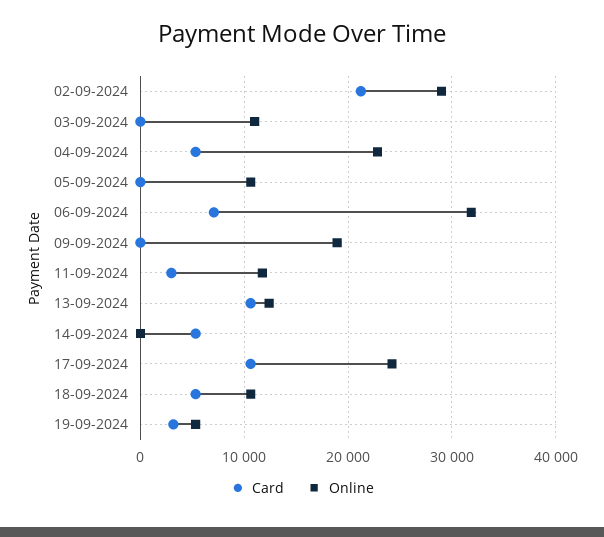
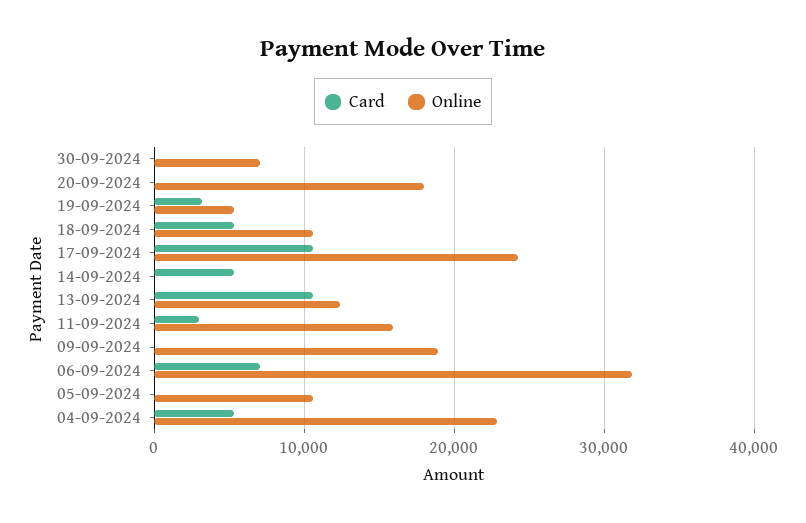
Card, 02-09-2024: 21000 -> none
Online, 02-09-2024: 29000 -> none
Card, 03-09-2024: 0 -> none
Online, 03-09-2024: 11000 -> none
Online, 11-09-2024: 12000 -> 16000
Card, 30-09-2024: none -> 0
Online, 30-09-2024: none -> 7000
Card, 20-09-2024: none -> 0
Online, 20-09-2024: none -> 18000

